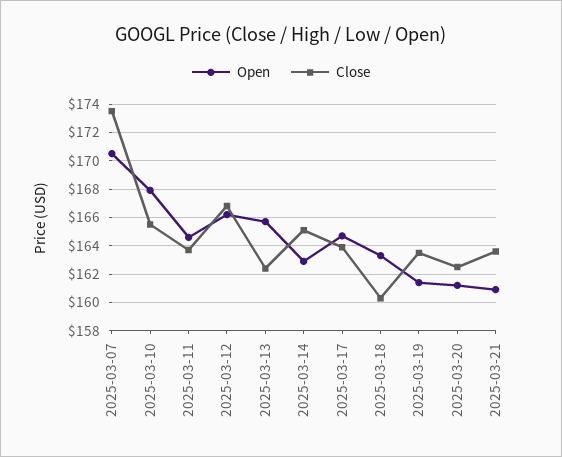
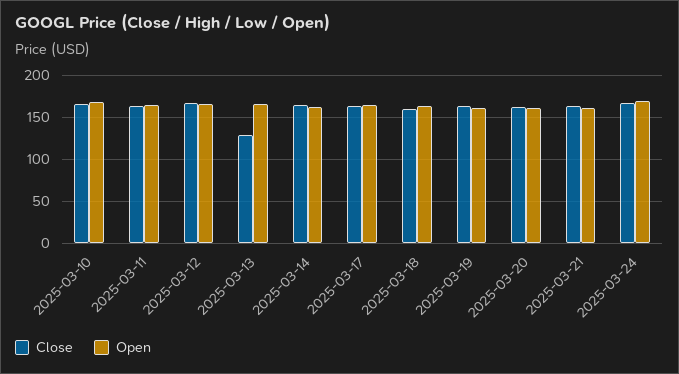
Open, 2025-03-07: 170.5 -> none
Close, 2025-03-07: 173.5 -> none
Close, 2025-03-13: 162.5 -> 130
Close, 2025-03-24: none -> 170
Open, 2025-03-24: none -> 170

